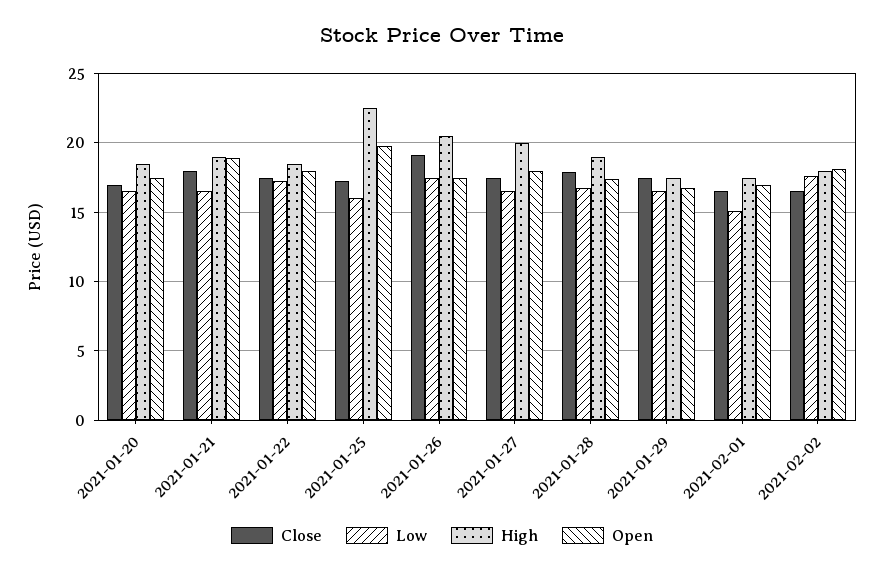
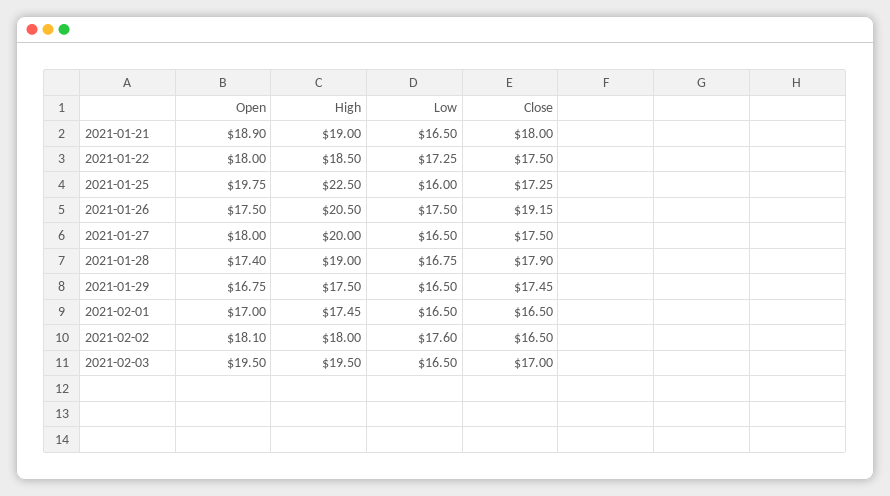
Close, 2021-01-20: 17 -> none
Low, 2021-01-20: 16.5 -> none
High, 2021-01-20: 18.5 -> none
Open, 2021-01-20: 17.5 -> none
Low, 2021-02-01: 15 -> 16.5
Open, 2021-02-03: none -> 19.5
High, 2021-02-03: none -> 19.5
Low, 2021-02-03: none -> 16.5
Close, 2021-02-03: none -> 17

